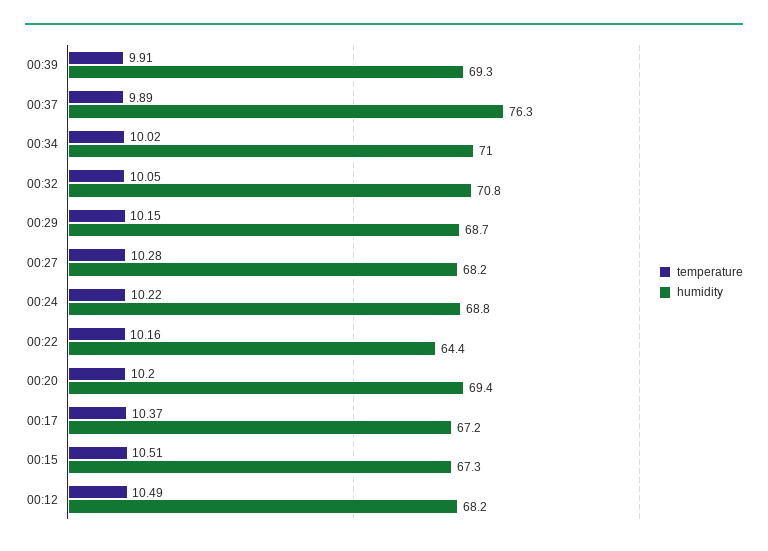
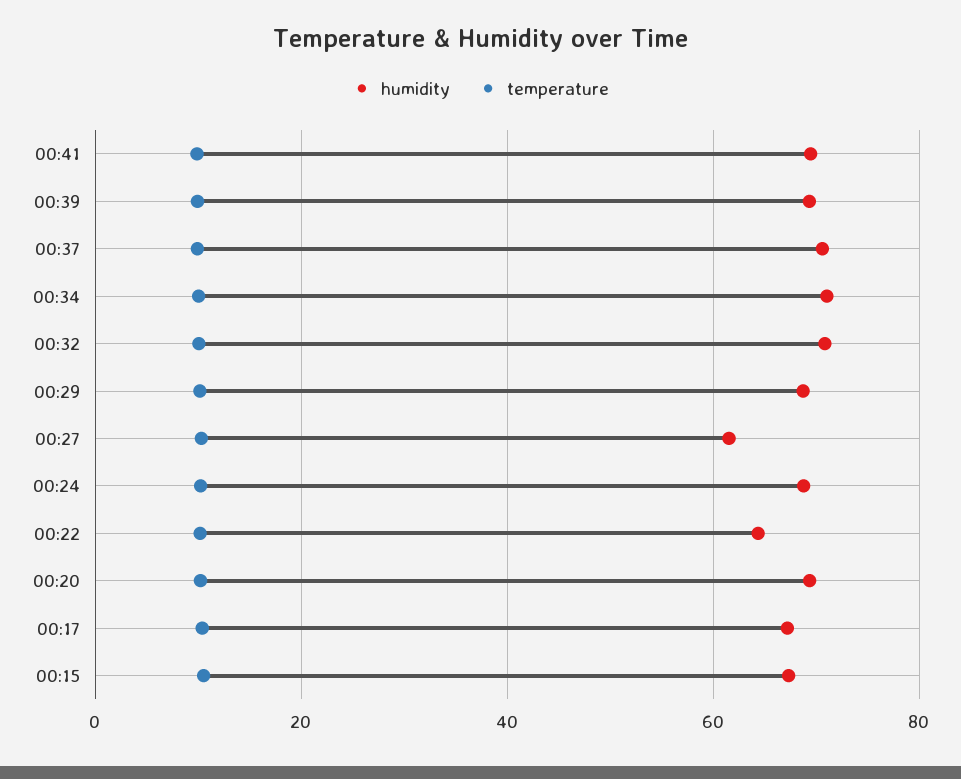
humidity, 00:37: 76.3 -> 70
humidity, 00:27: 68.2 -> 62
temperature, 00:12: 10.49 -> none
humidity, 00:12: 68.2 -> none
humidity, 00:41: none -> 70
temperature, 00:41: none -> 10

